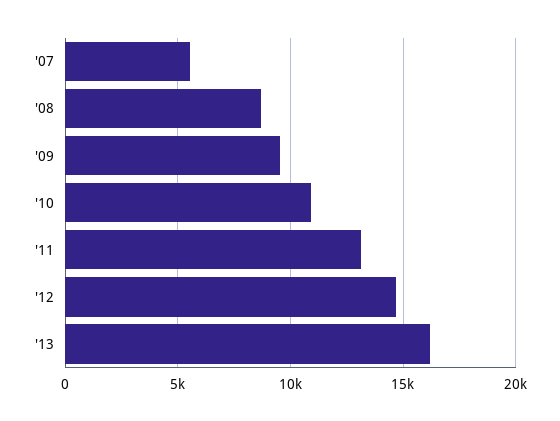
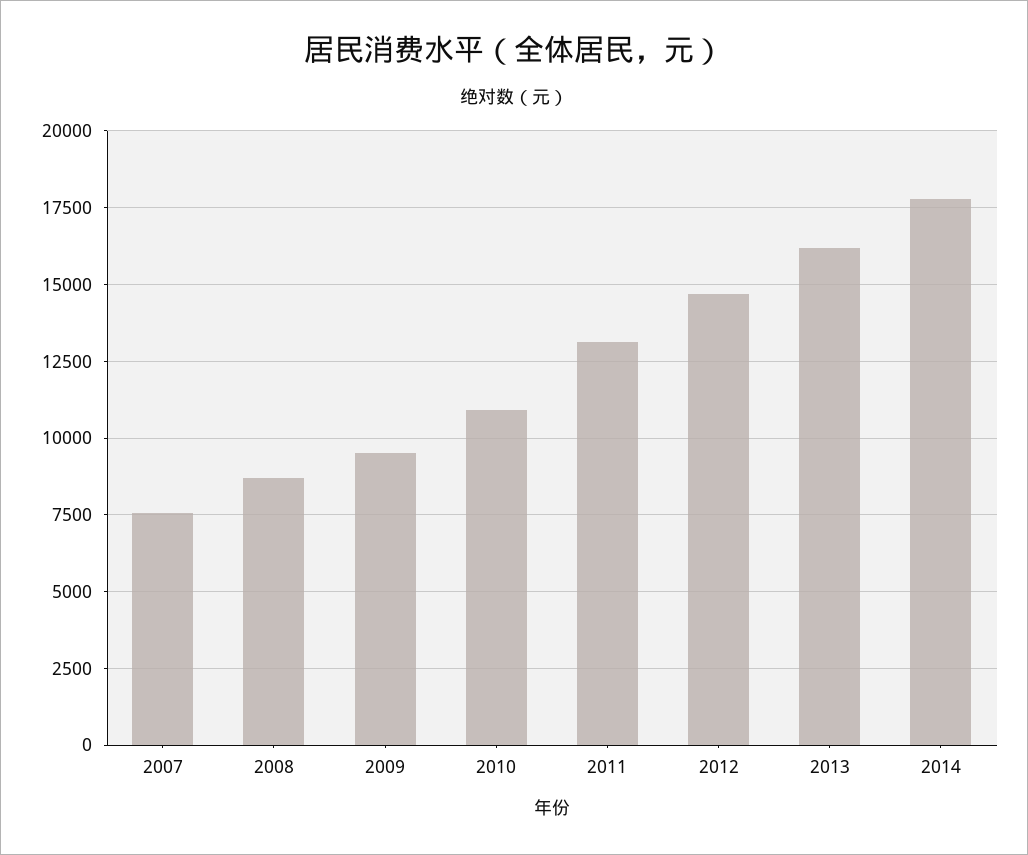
'07: 5500 -> 7500
2014: none -> 17750

